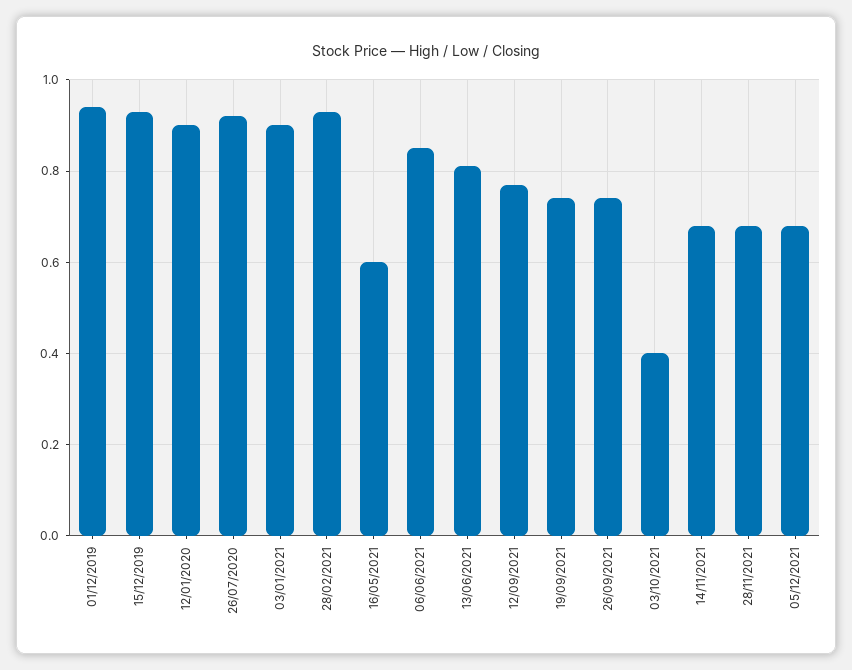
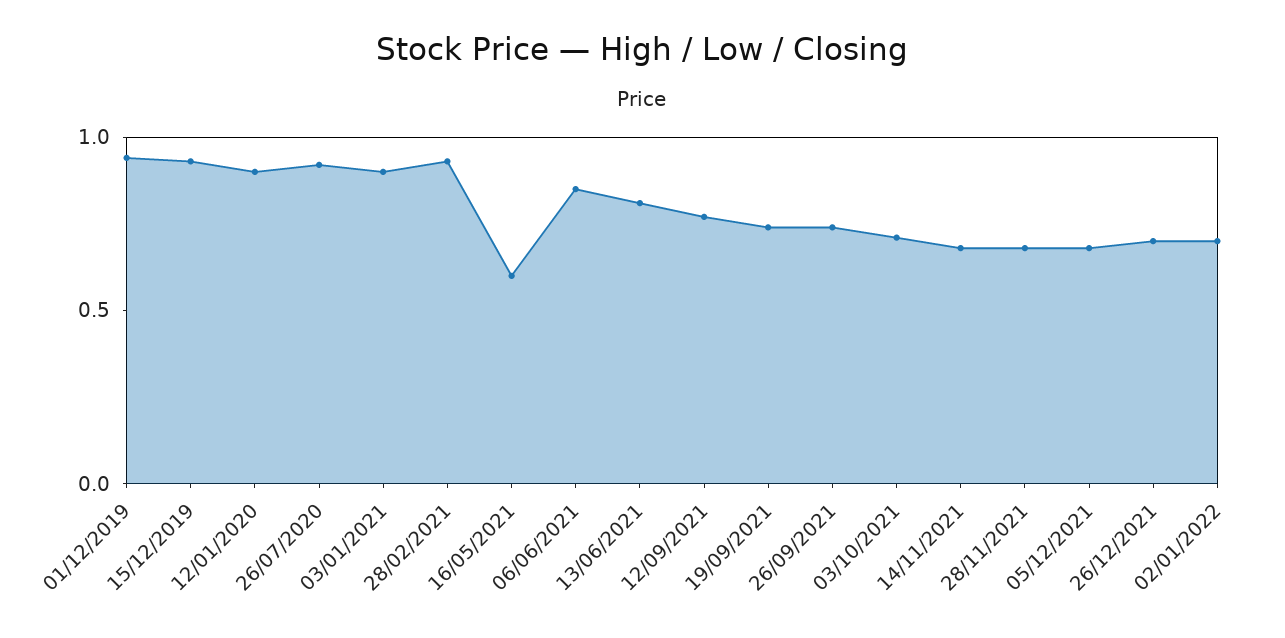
03/10/2021: 0.4 -> 0.7
26/12/2021: none -> 0.7
02/01/2022: none -> 0.7

